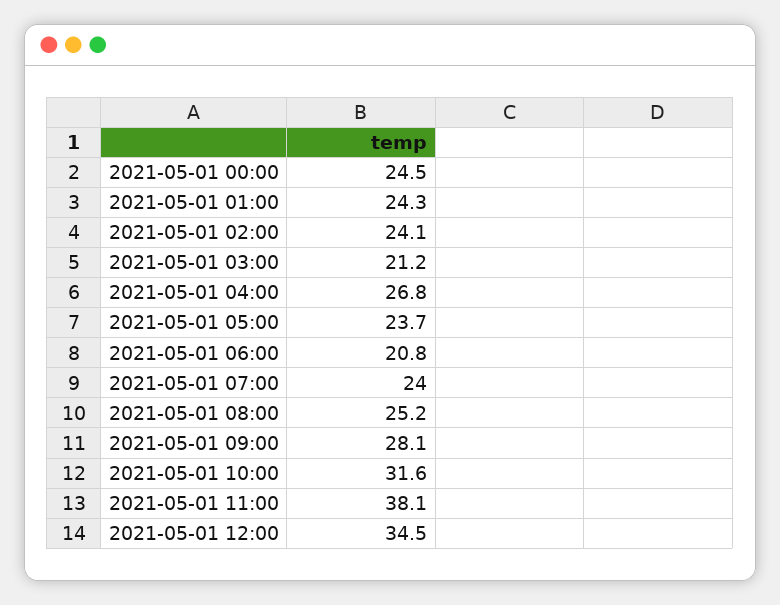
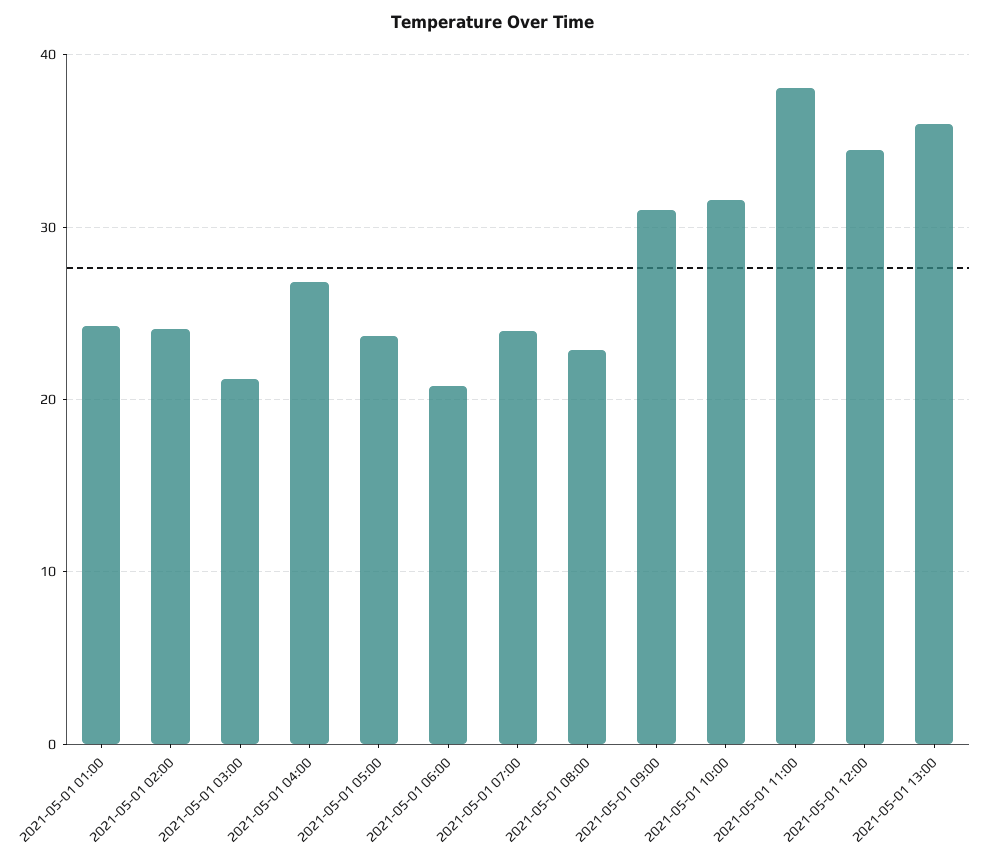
2021-05-01 00:00: 24.5 -> none
2021-05-01 08:00: 25.2 -> 23
2021-05-01 09:00: 28.1 -> 31
2021-05-01 13:00: none -> 36

